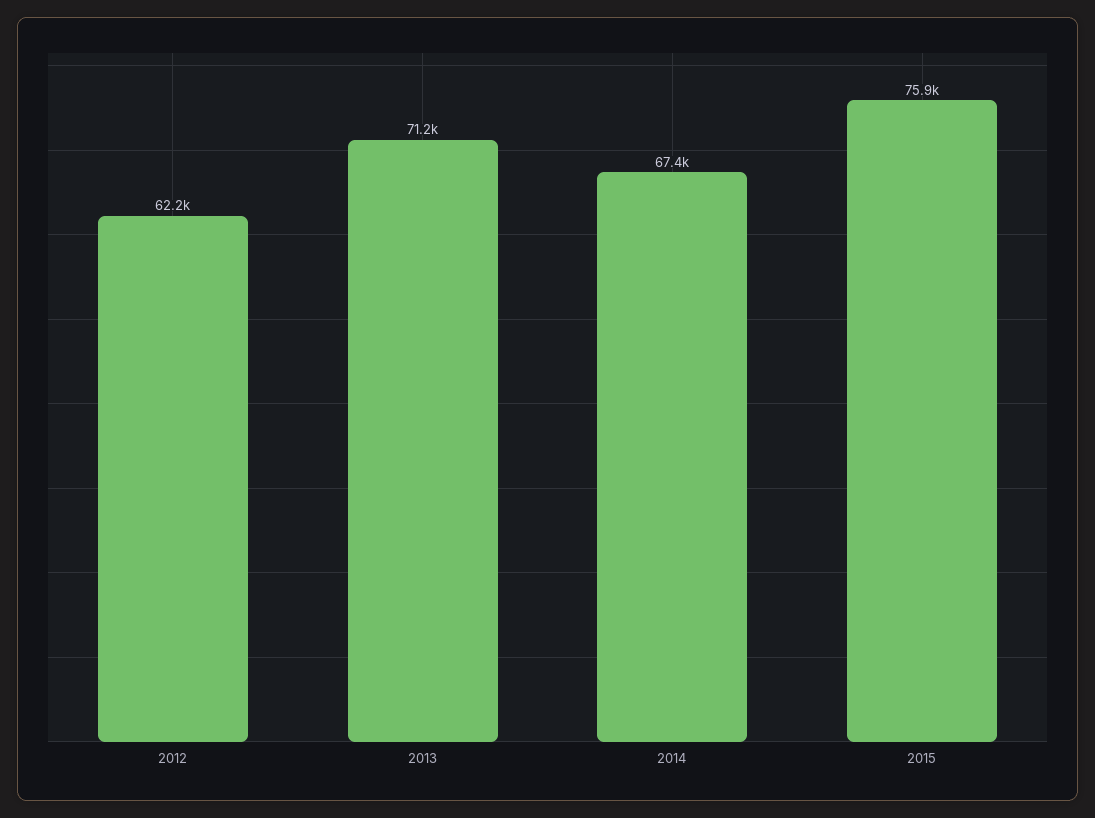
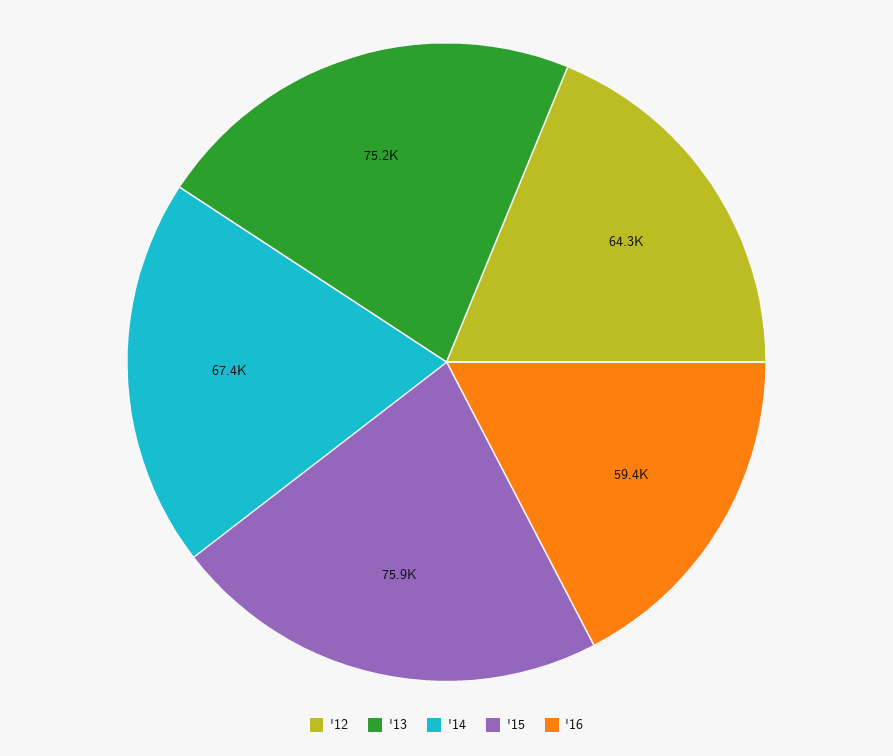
2012: 62200 -> 64300
2013: 71200 -> 75200
'16: none -> 59400

